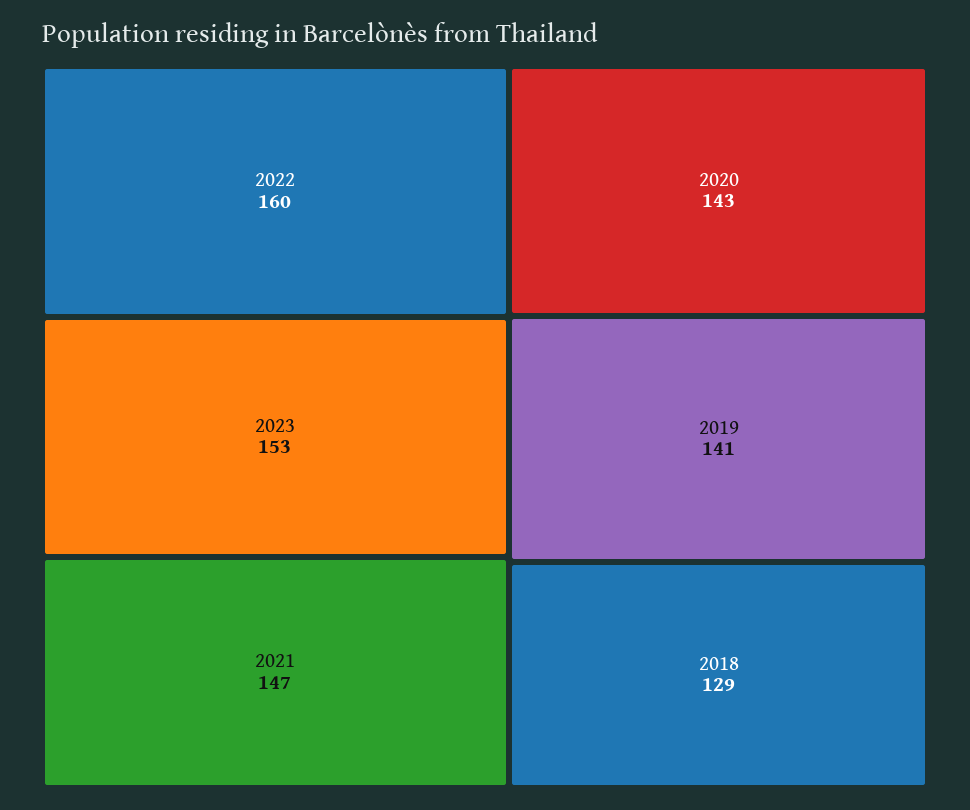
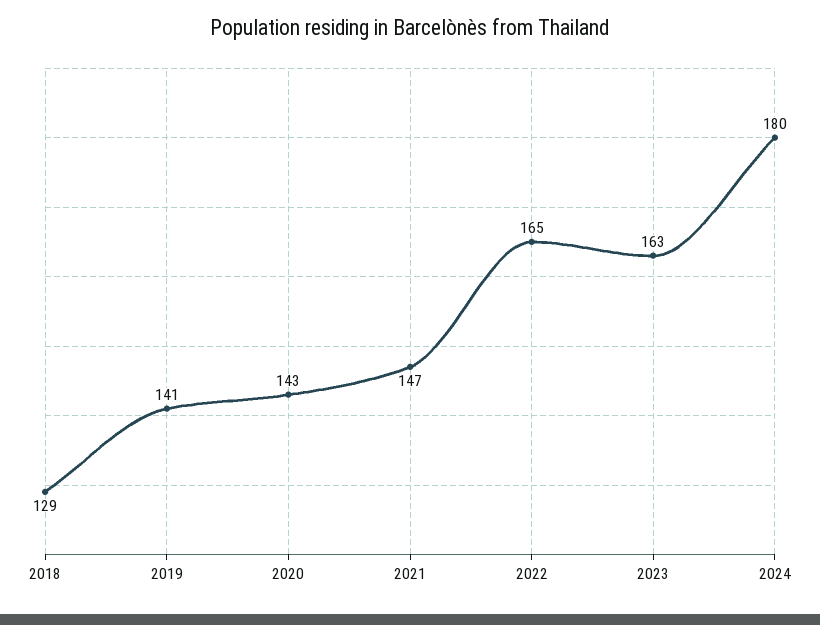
2022: 160 -> 165
2023: 153 -> 163
2024: none -> 180

